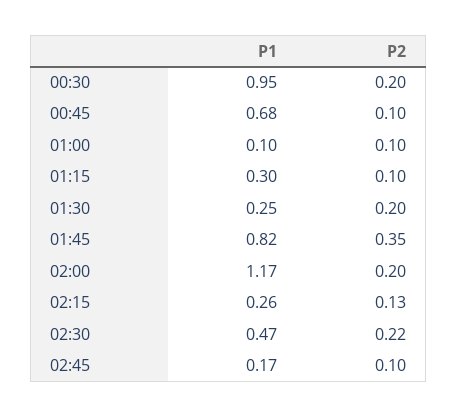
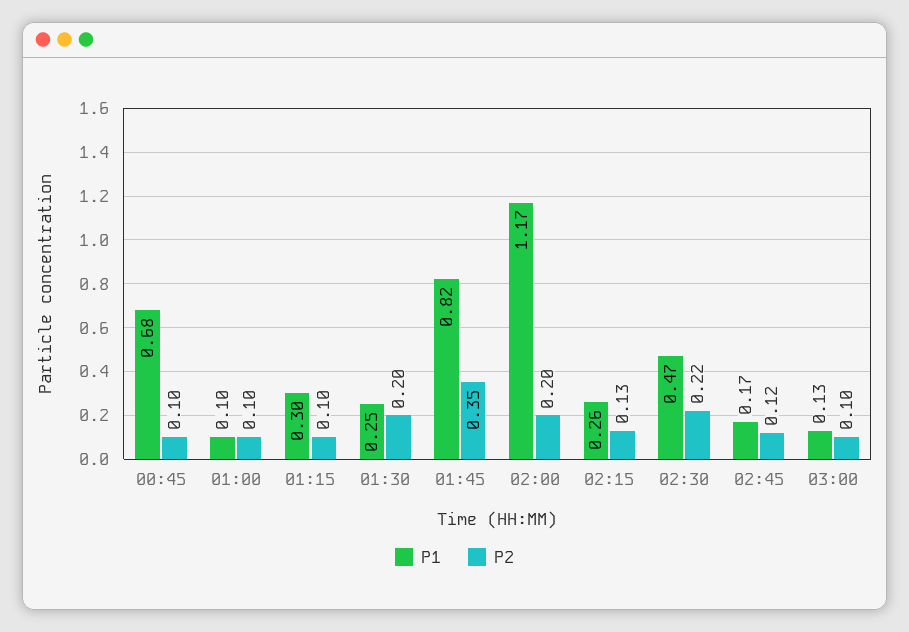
P1, 00:30: 0.95 -> none
P2, 00:30: 0.2 -> none
P2, 02:45: 0.1 -> 0.12
P1, 03:00: none -> 0.13
P2, 03:00: none -> 0.1

